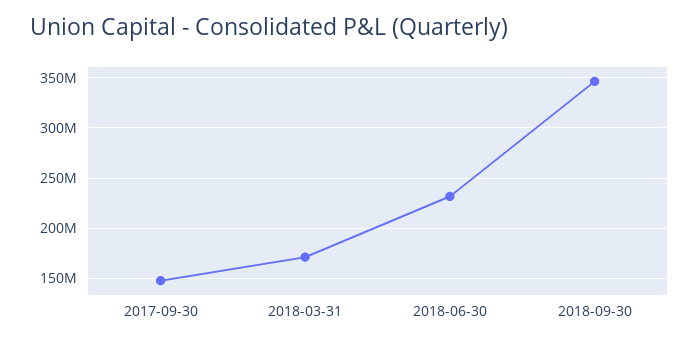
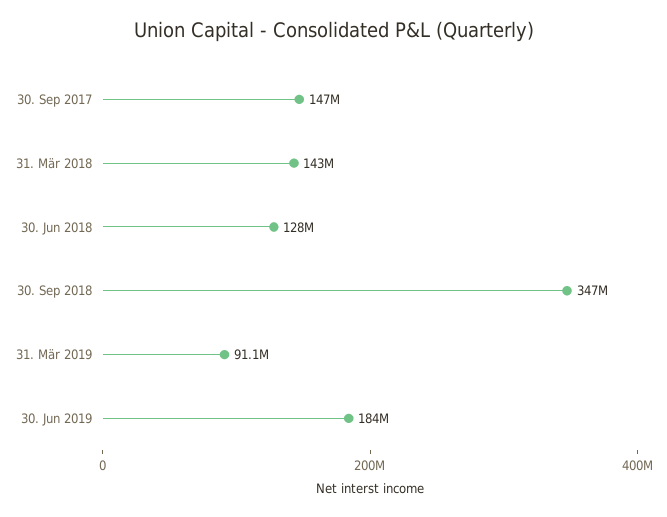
2018-03-31: 170000000 -> 143000000
2018-06-30: 230000000 -> 128000000
31. Mär 2019: none -> 91100000
30. Jun 2019: none -> 184000000

